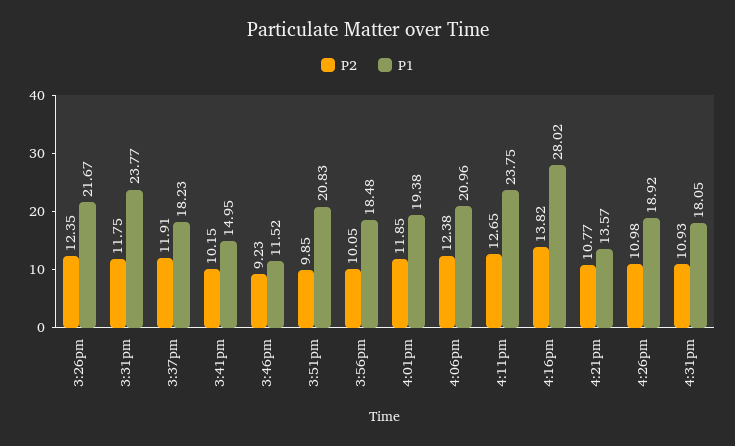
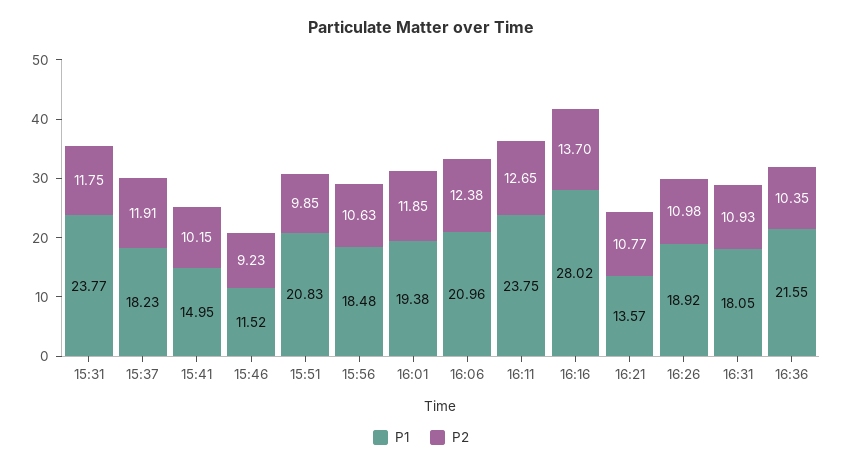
P2, 3:26pm: 12.35 -> none
P1, 3:26pm: 21.67 -> none
P2, 3:56pm: 10.05 -> 10.63
P2, 4:16pm: 13.82 -> 13.7
P1, 16:36: none -> 21.55
P2, 16:36: none -> 10.35

